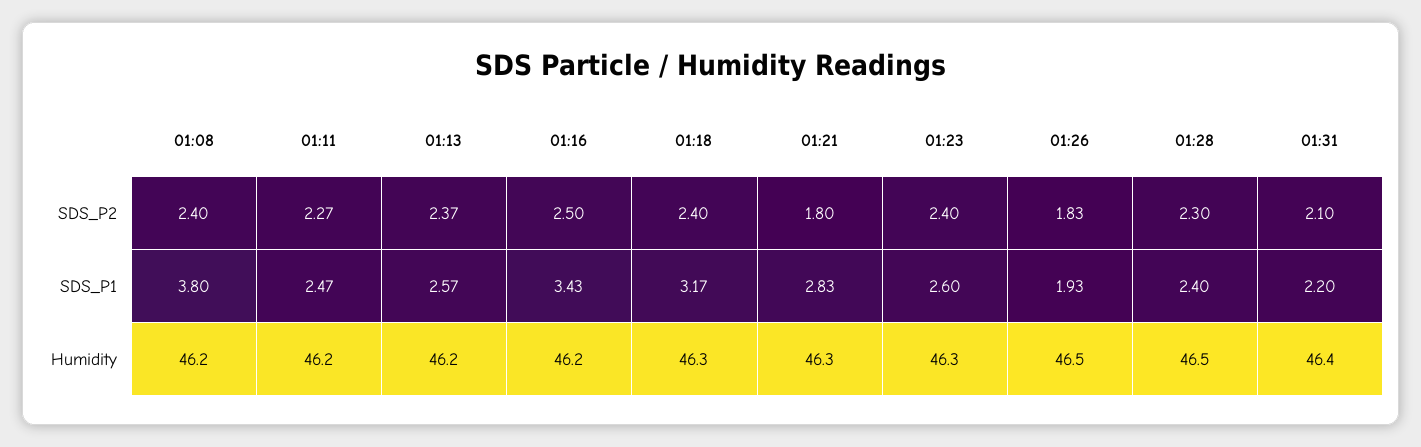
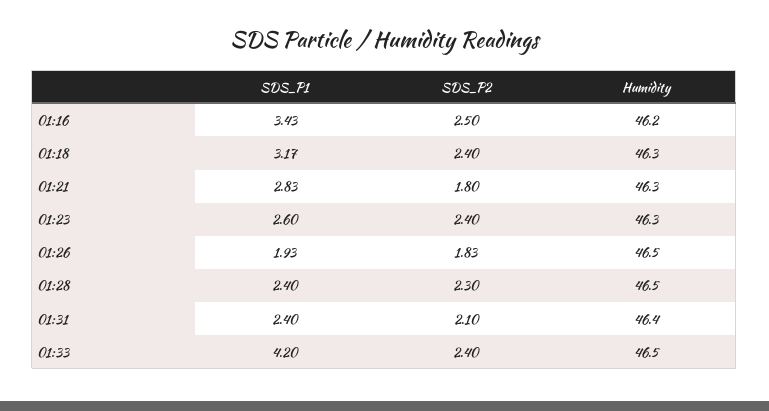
01:08, SDS_P2: 2.4 -> none
01:11, SDS_P2: 2.27 -> none
01:13, SDS_P2: 2.37 -> none
01:08, SDS_P1: 3.8 -> none
01:11, SDS_P1: 2.47 -> none
01:13, SDS_P1: 2.57 -> none
01:31, SDS_P1: 2.2 -> 2.4
01:08, Humidity: 46.2 -> none
01:11, Humidity: 46.2 -> none
01:13, Humidity: 46.2 -> none
01:33, SDS_P1: none -> 4.2
01:33, SDS_P2: none -> 2.4
01:33, Humidity: none -> 46.5

